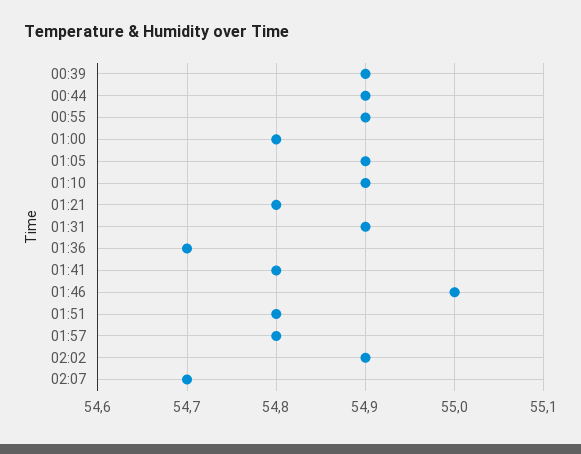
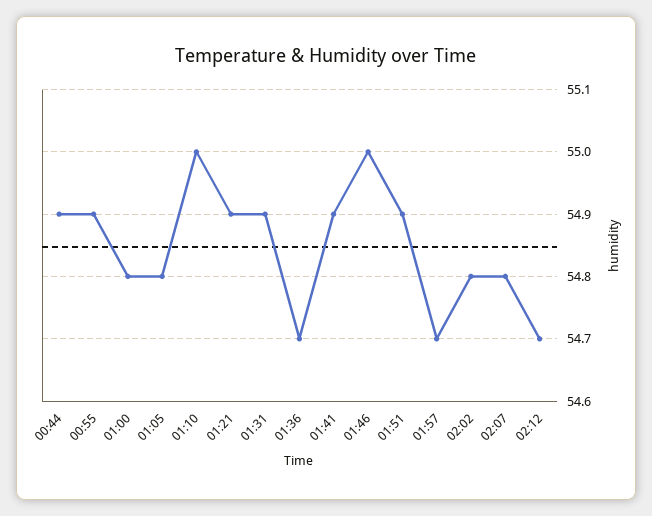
00:39: 54.9 -> none
01:05: 54.9 -> 54.8
01:10: 54.9 -> 55
01:21: 54.8 -> 54.9
01:41: 54.8 -> 54.9
01:51: 54.8 -> 54.9
01:57: 54.8 -> 54.7
02:02: 54.9 -> 54.8
02:07: 54.7 -> 54.8
02:12: none -> 54.7

